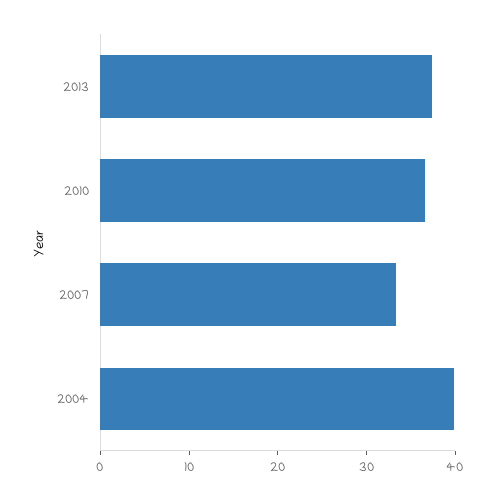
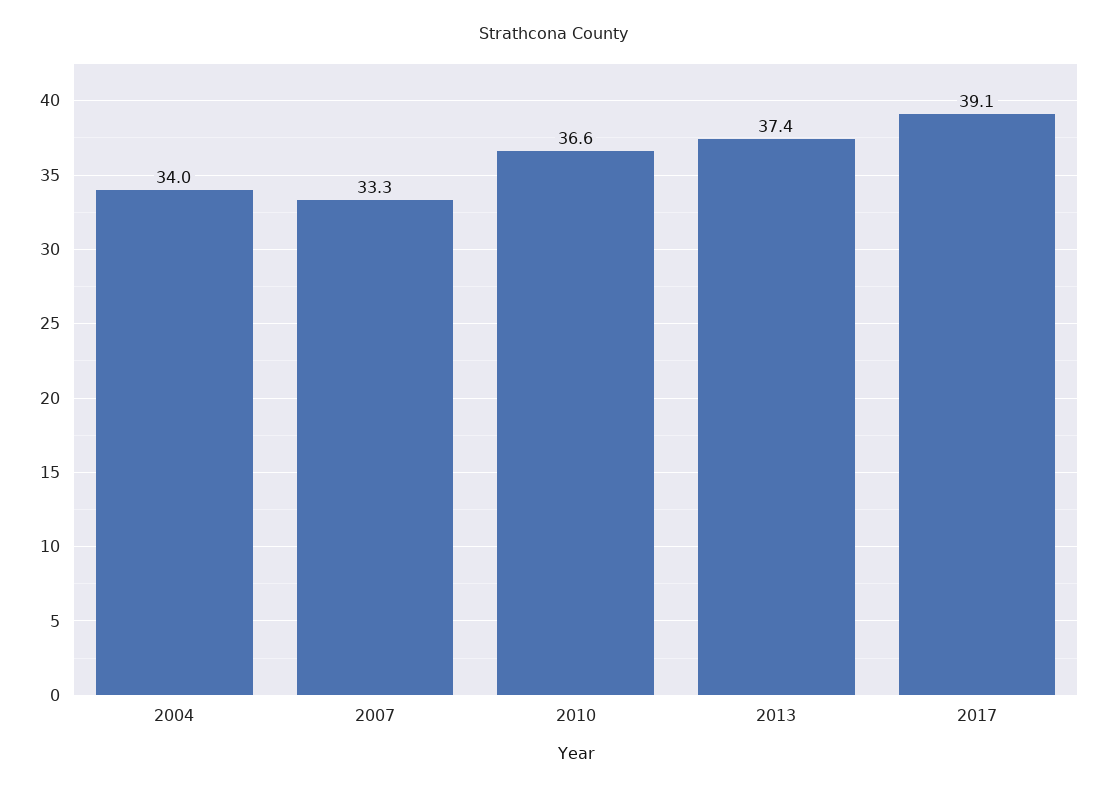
2004: 40 -> 34
2017: none -> 39.1

